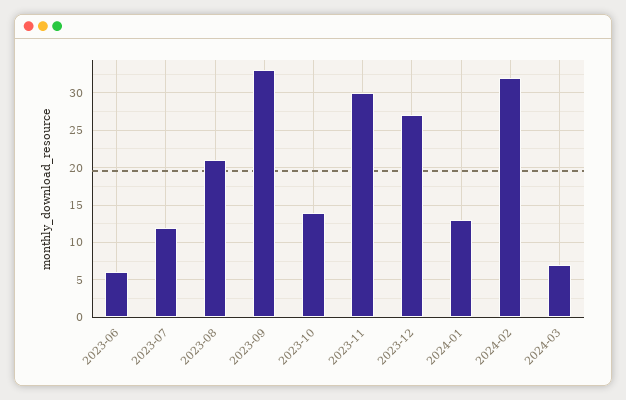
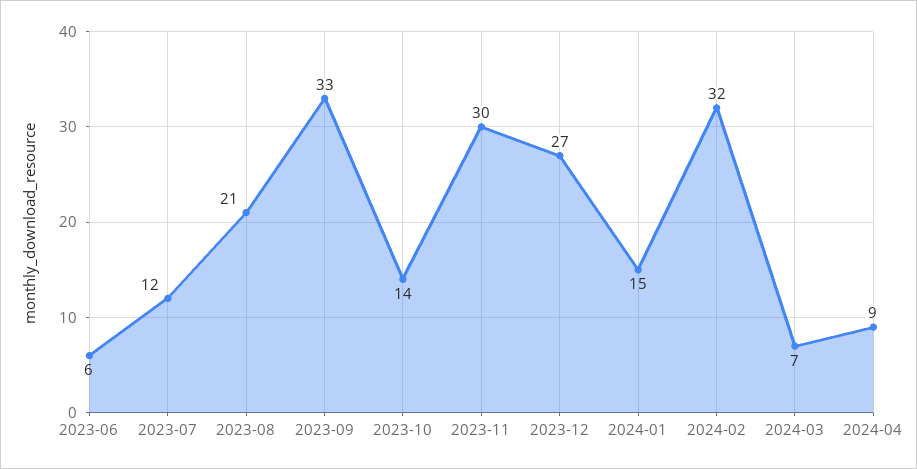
2024-01: 13 -> 15
2024-04: none -> 9

